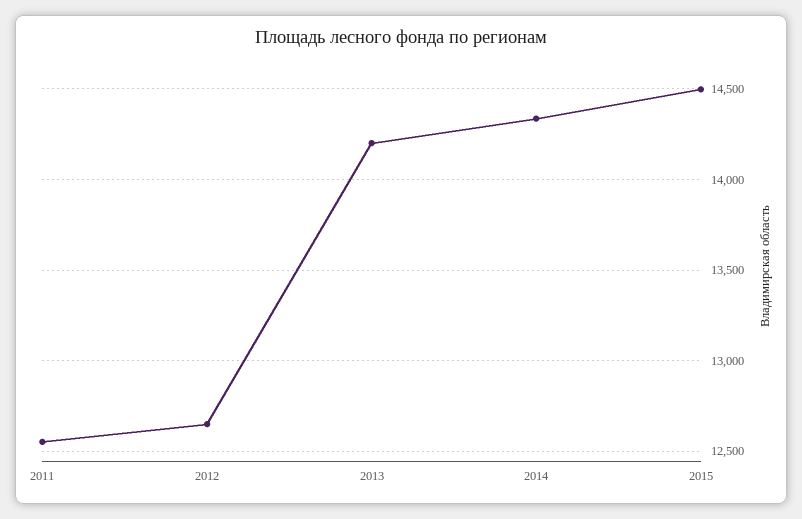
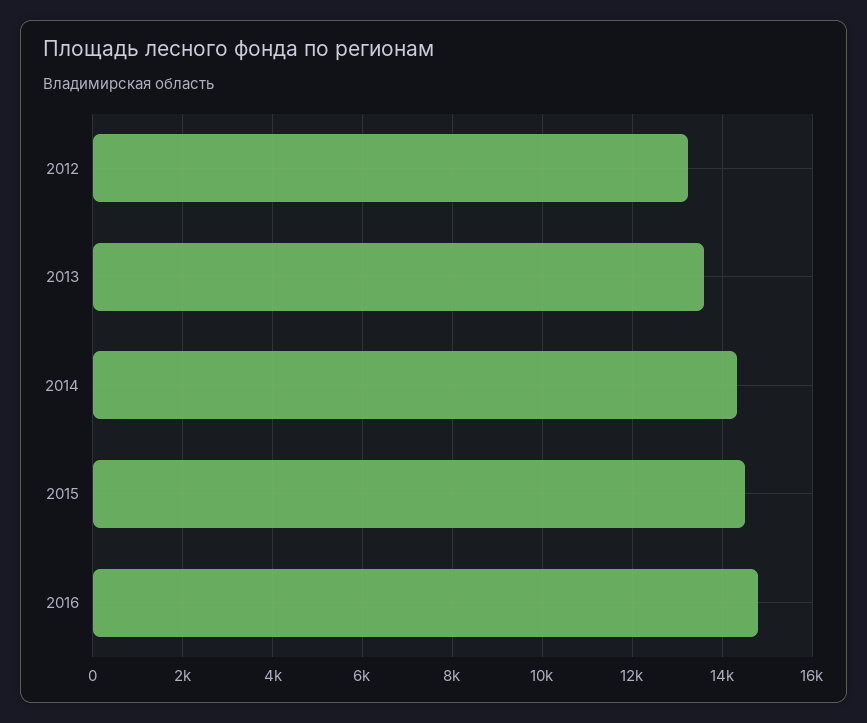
2011: 12550 -> none
2012: 12650 -> 13200
2013: 14200 -> 13600
2016: none -> 14800

